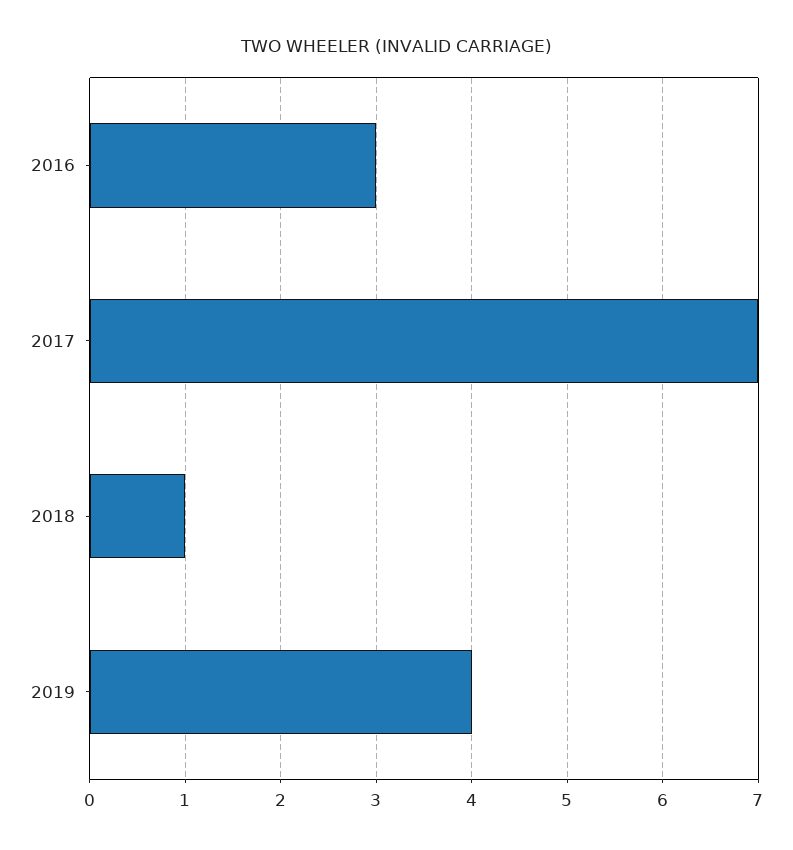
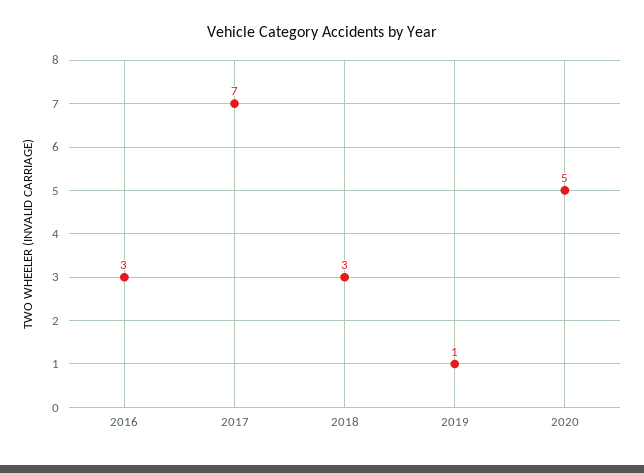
2018: 1 -> 3
2019: 4 -> 1
2020: none -> 5

